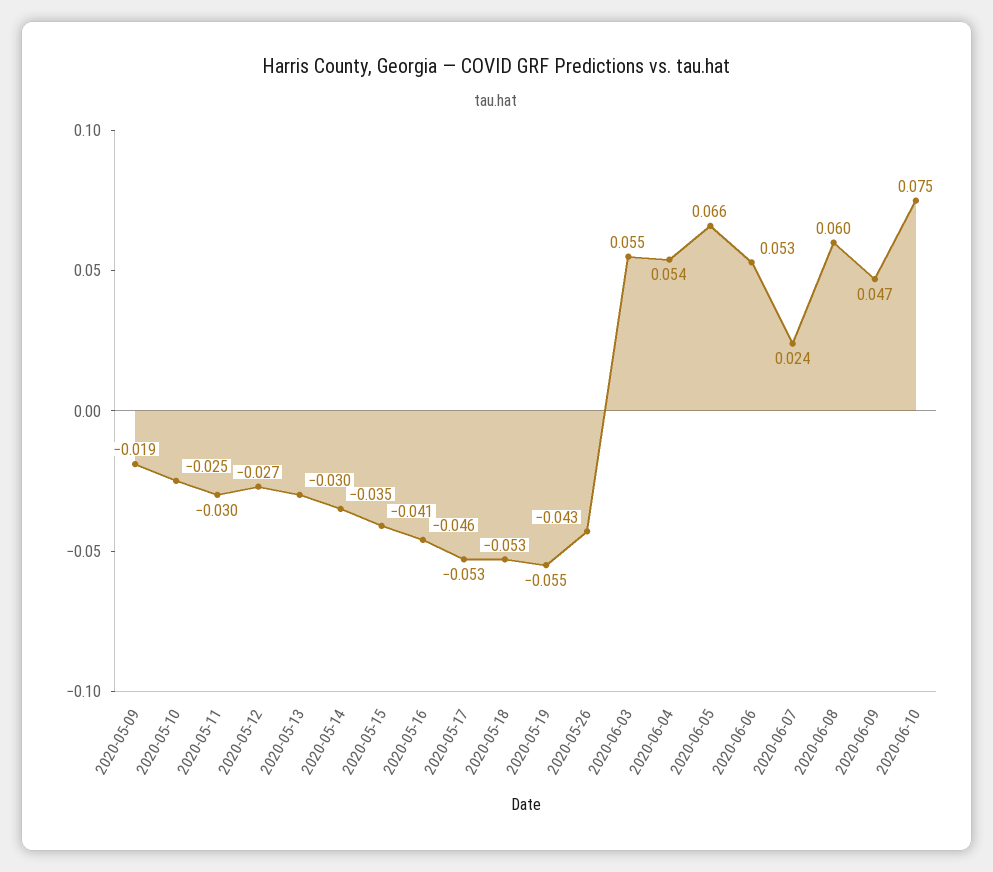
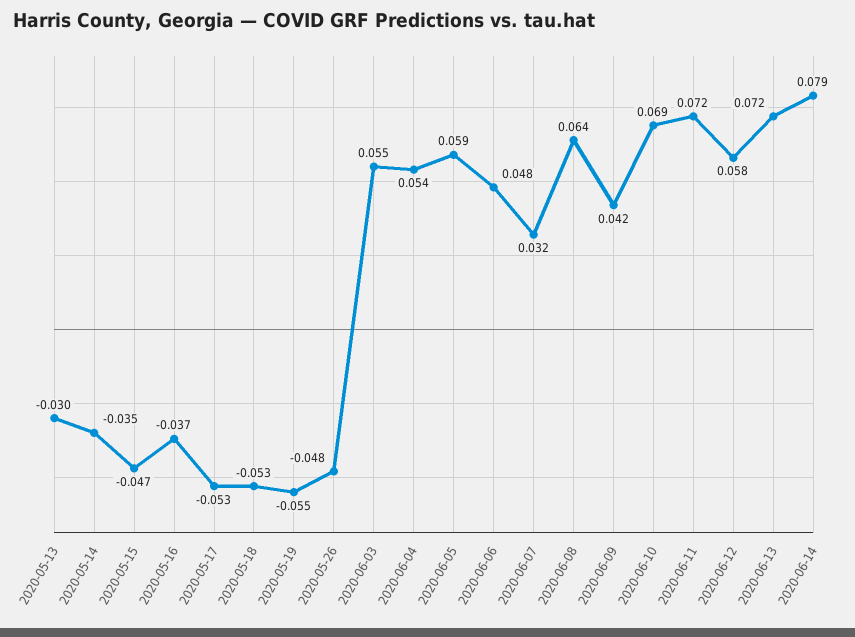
2020-05-09: -0.019 -> none
2020-05-10: -0.025 -> none
2020-05-11: -0.03 -> none
2020-05-12: -0.027 -> none
2020-05-15: -0.041 -> -0.047
2020-05-16: -0.046 -> -0.037
2020-05-26: -0.043 -> -0.048
2020-06-05: 0.066 -> 0.059
2020-06-06: 0.053 -> 0.048
2020-06-07: 0.024 -> 0.032
2020-06-08: 0.06 -> 0.064
2020-06-09: 0.047 -> 0.042
2020-06-10: 0.075 -> 0.069
2020-06-11: none -> 0.072
2020-06-12: none -> 0.058
2020-06-13: none -> 0.072
2020-06-14: none -> 0.079

